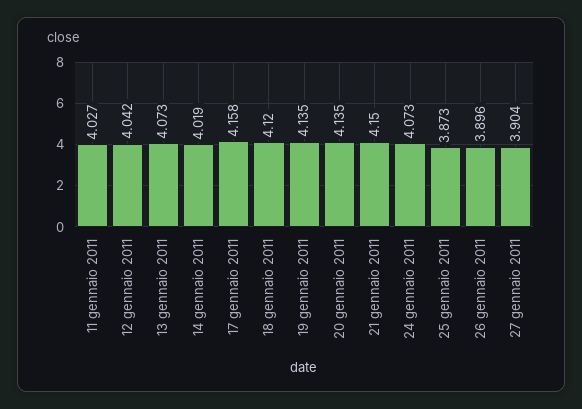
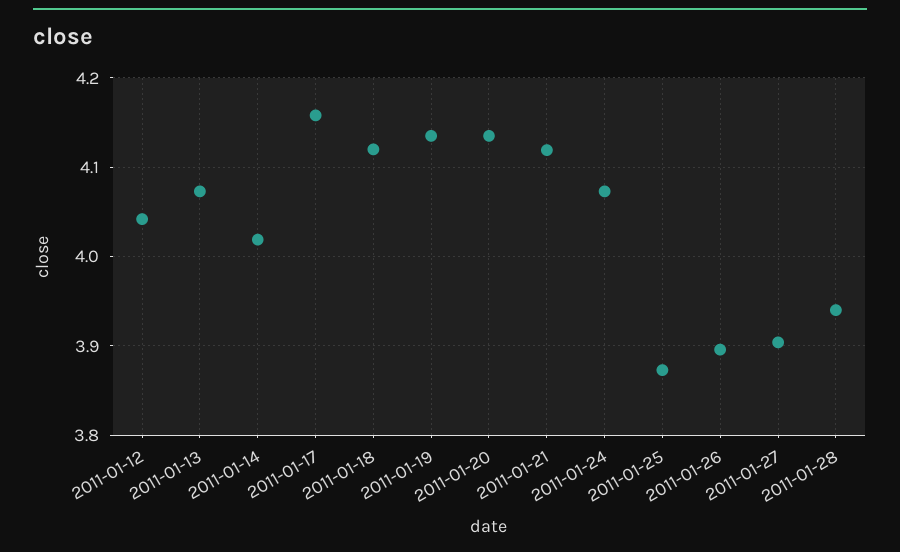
11 gennaio 2011: 4.027 -> none
21 gennaio 2011: 4.15 -> 4.12
2011-01-28: none -> 3.94

